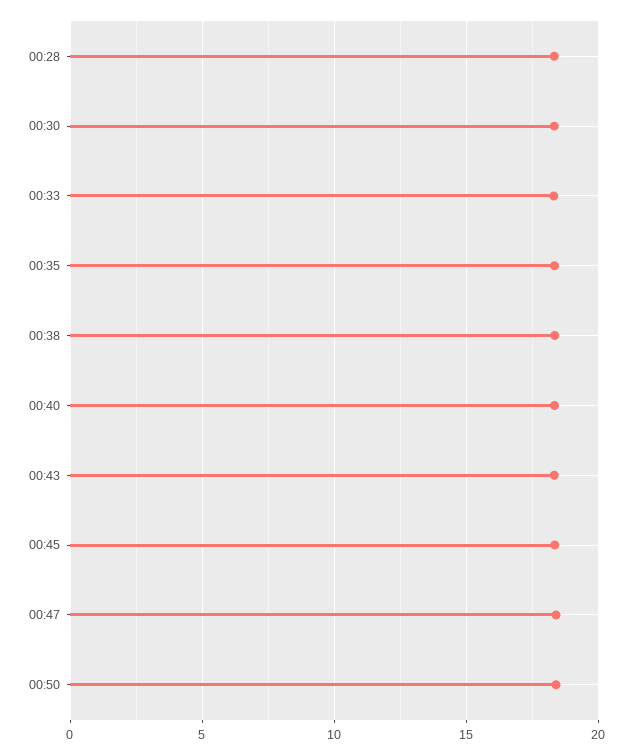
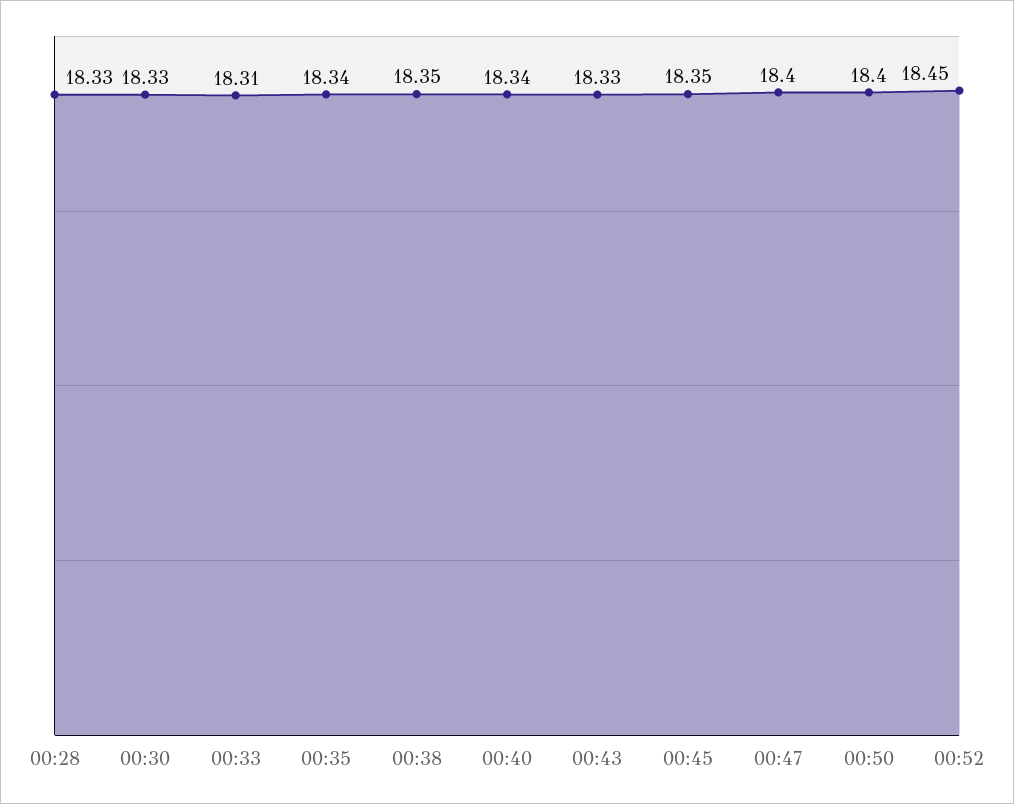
00:52: none -> 18.45

